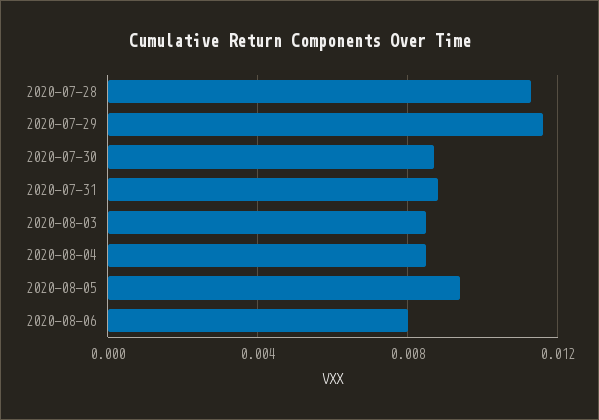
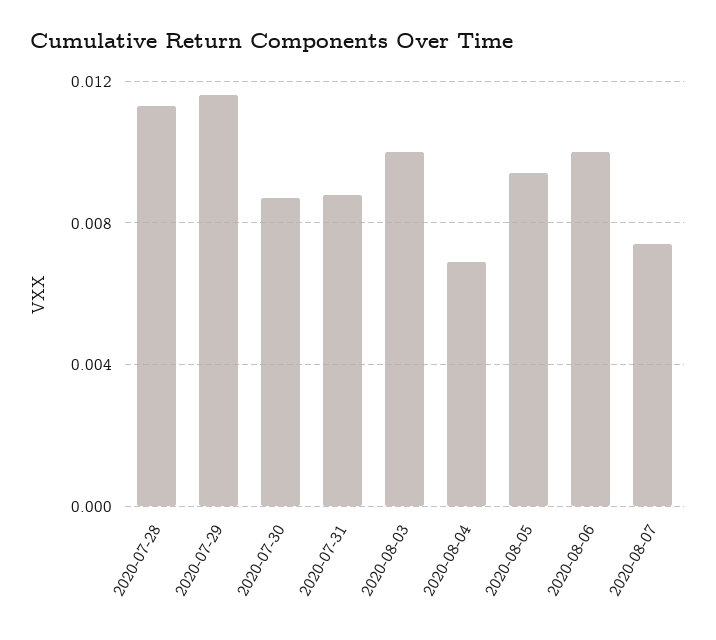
2020-08-03: 0.0085 -> 0.01
2020-08-04: 0.0085 -> 0.007
2020-08-06: 0.008 -> 0.01
2020-08-07: none -> 0.0075

